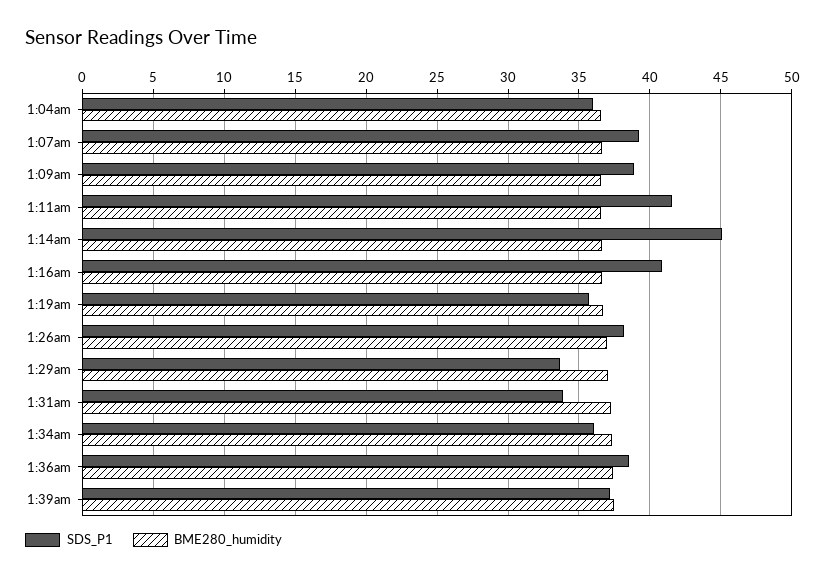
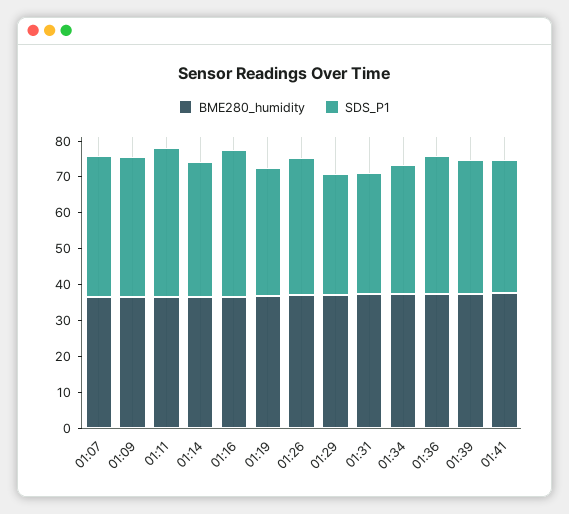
SDS_P1, 1:04am: 36 -> none
BME280_humidity, 1:04am: 36.5 -> none
SDS_P1, 1:14am: 45 -> 37.5
BME280_humidity, 01:41: none -> 37.5
SDS_P1, 01:41: none -> 37.5

